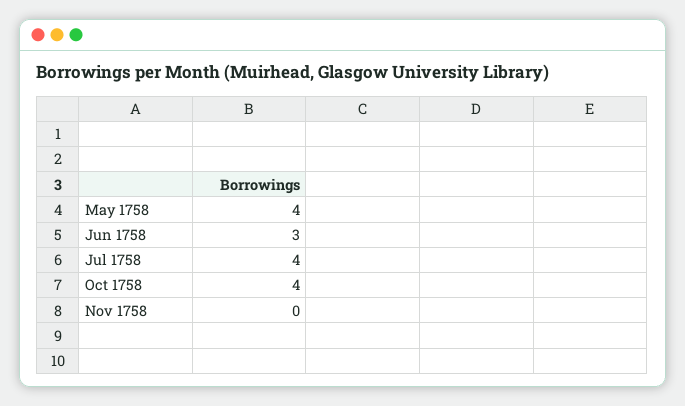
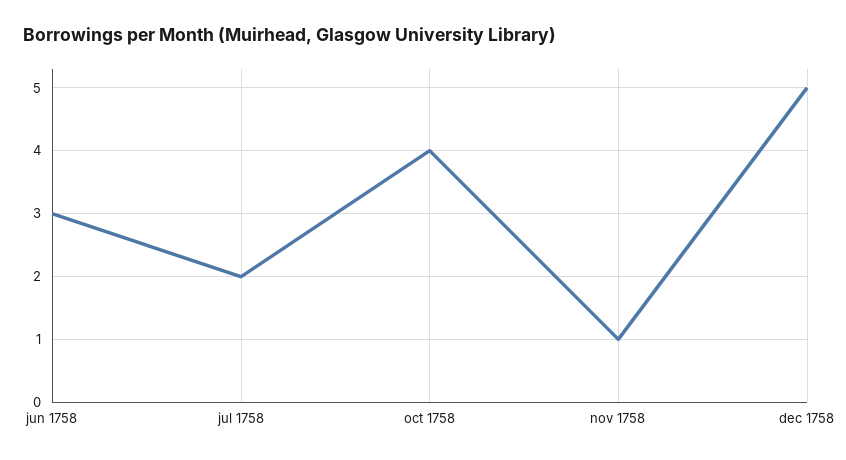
May 1758: 4 -> none
Jul 1758: 4 -> 2
Nov 1758: 0 -> 1
dec 1758: none -> 5

